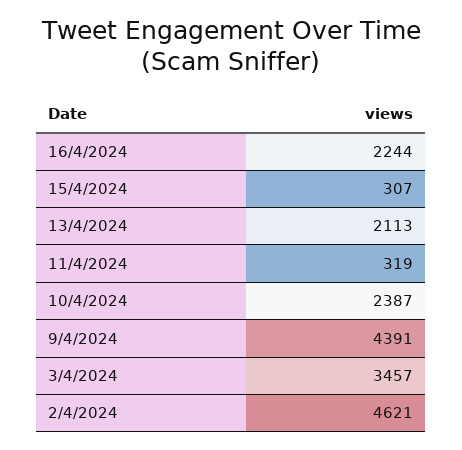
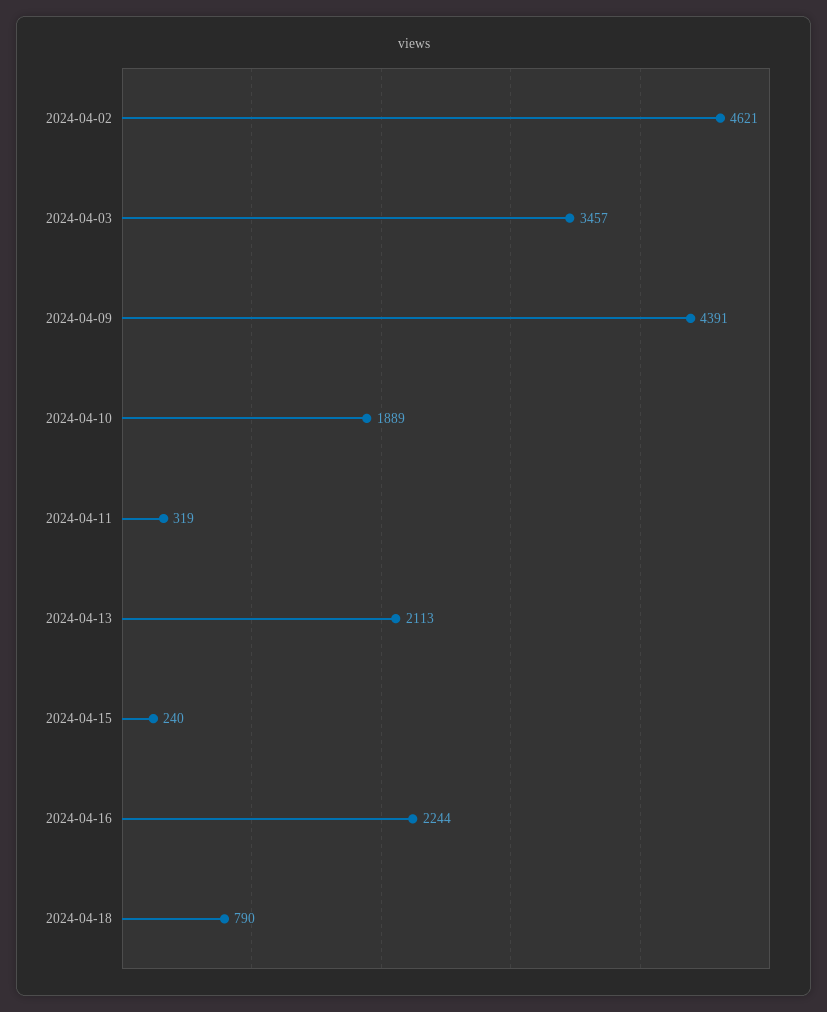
15/4/2024: 307 -> 240
10/4/2024: 2387 -> 1889
2024-04-18: none -> 790

